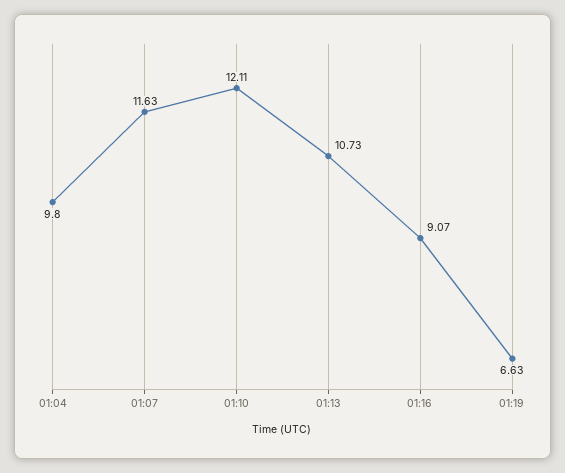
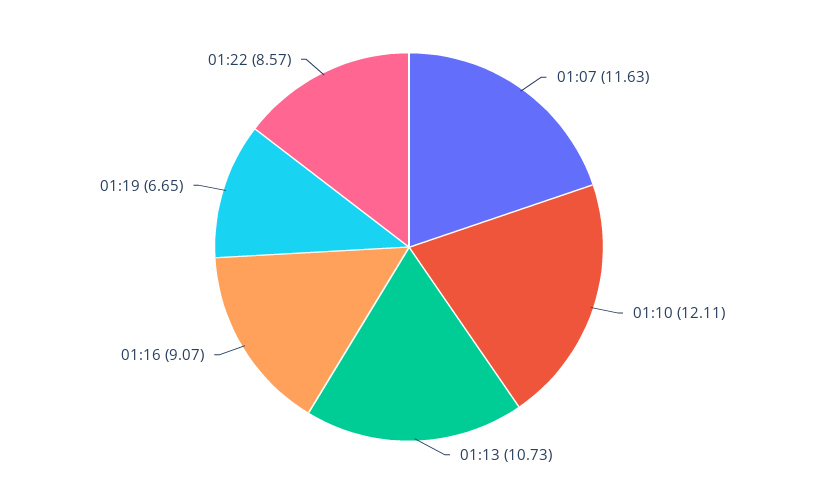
01:04: 9.8 -> none
01:19: 6.63 -> 6.65
01:22: none -> 8.57

